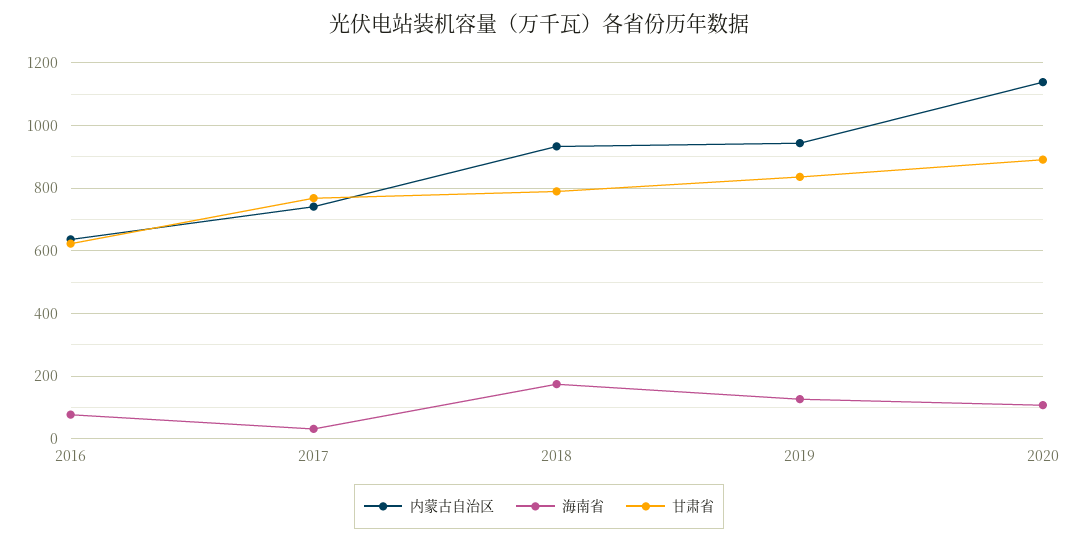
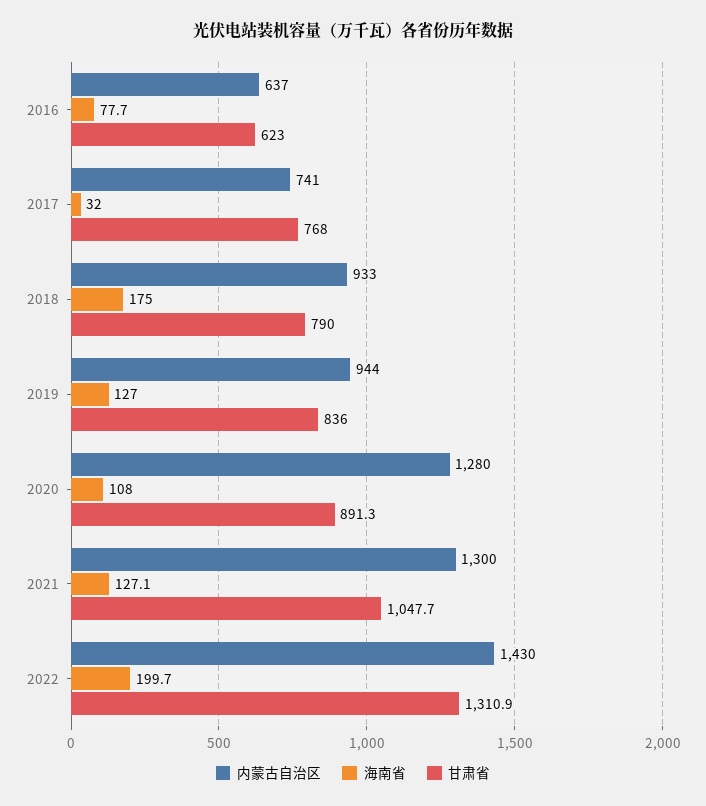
内蒙古自治区, 2020: 1140 -> 1280
内蒙古自治区, 2021: none -> 1300
海南省, 2021: none -> 127.1
甘肃省, 2021: none -> 1047.7
内蒙古自治区, 2022: none -> 1430
海南省, 2022: none -> 199.7
甘肃省, 2022: none -> 1310.9

